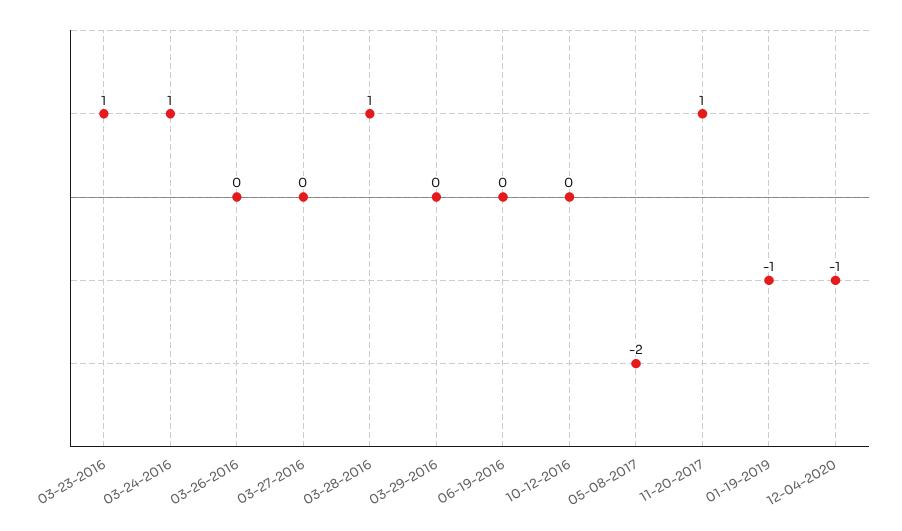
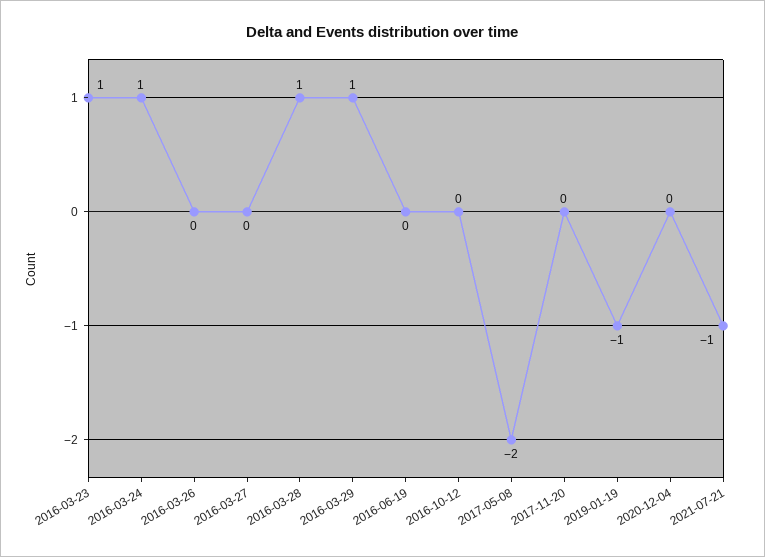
03-29-2016: 0 -> 1
11-20-2017: 1 -> 0
12-04-2020: -1 -> 0
2021-07-21: none -> -1

